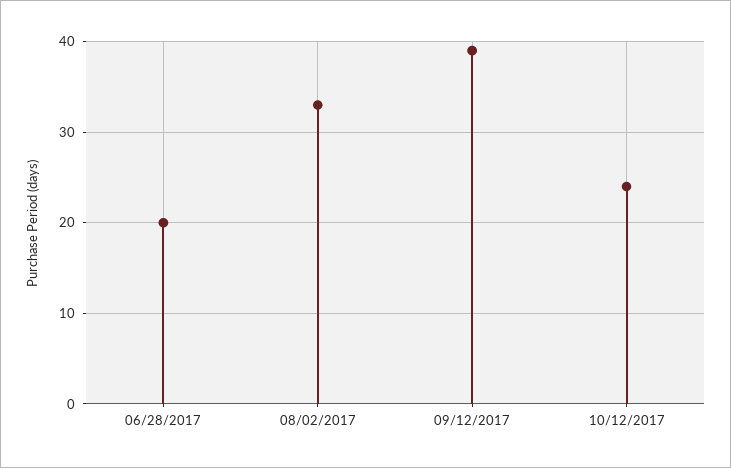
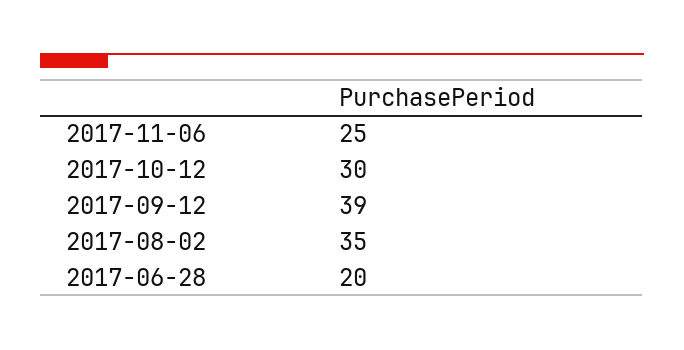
08/02/2017: 33 -> 35
10/12/2017: 24 -> 30
2017-11-06: none -> 25

